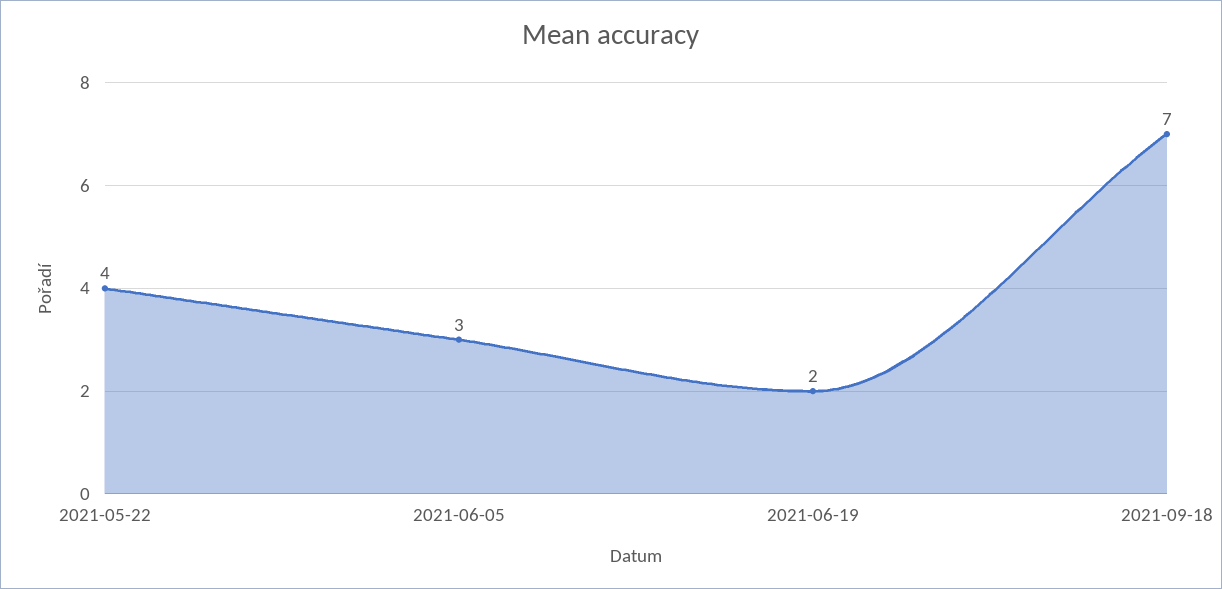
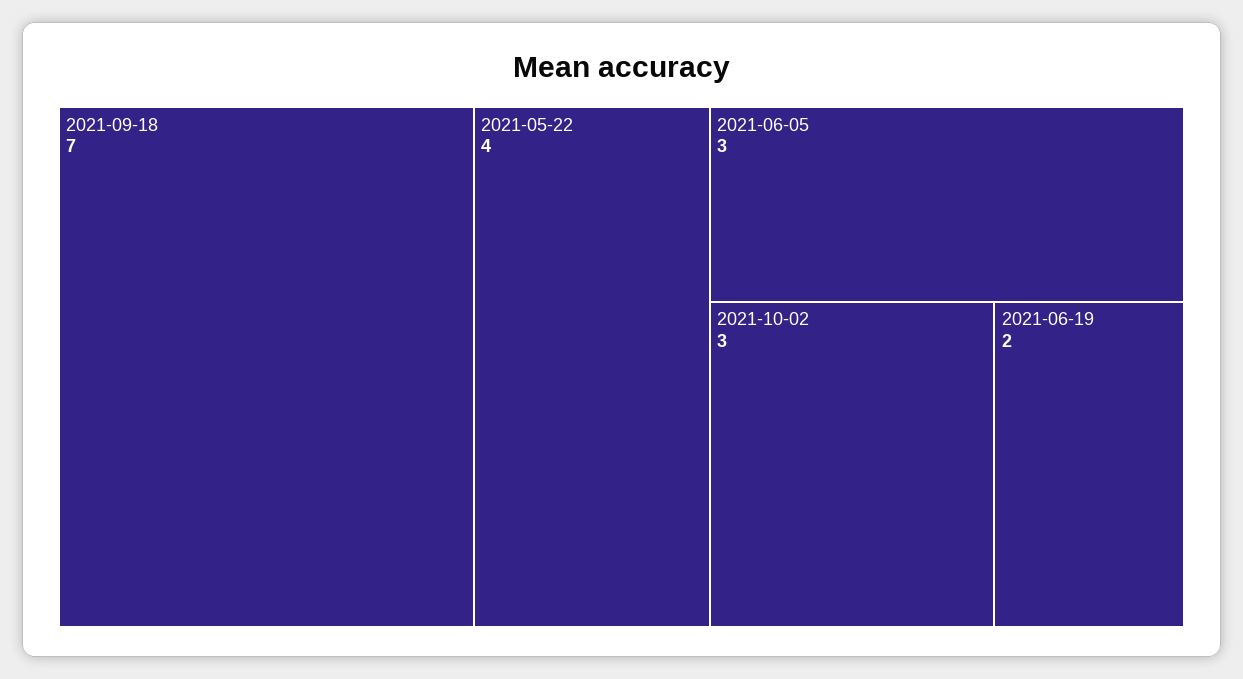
2021-10-02: none -> 3

